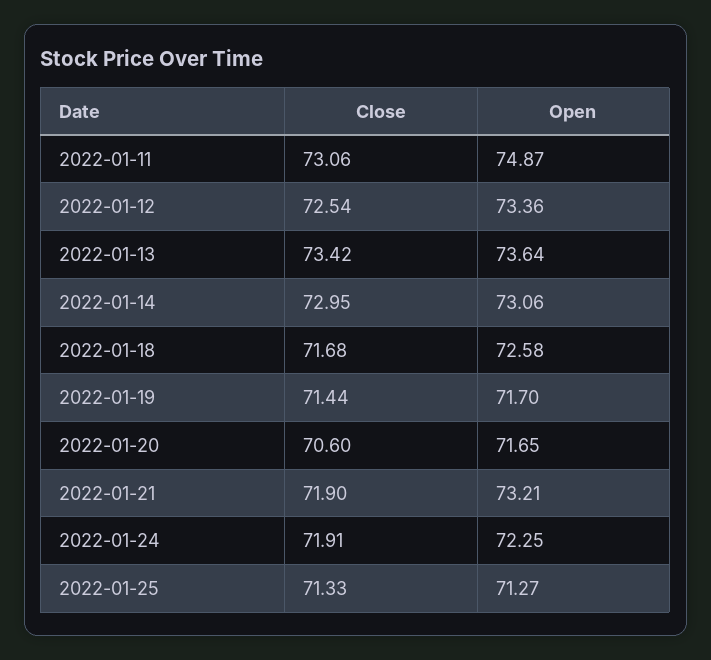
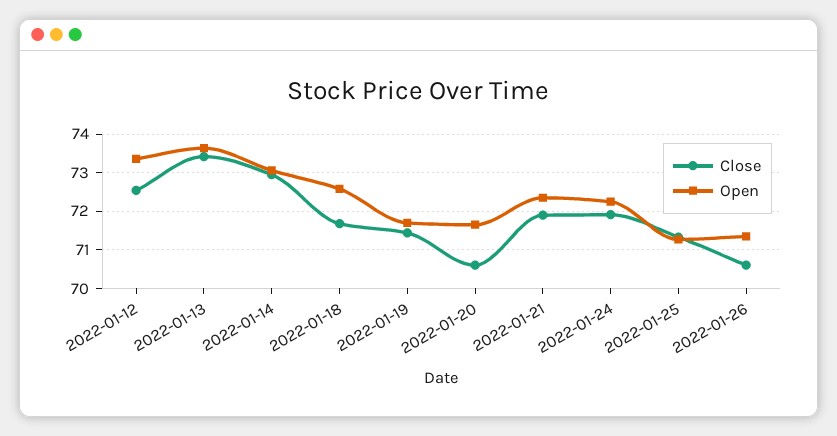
Close, 2022-01-11: 73.06 -> none
Open, 2022-01-11: 74.87 -> none
Open, 2022-01-21: 73.21 -> 72.4
Close, 2022-01-26: none -> 70.6
Open, 2022-01-26: none -> 71.4

